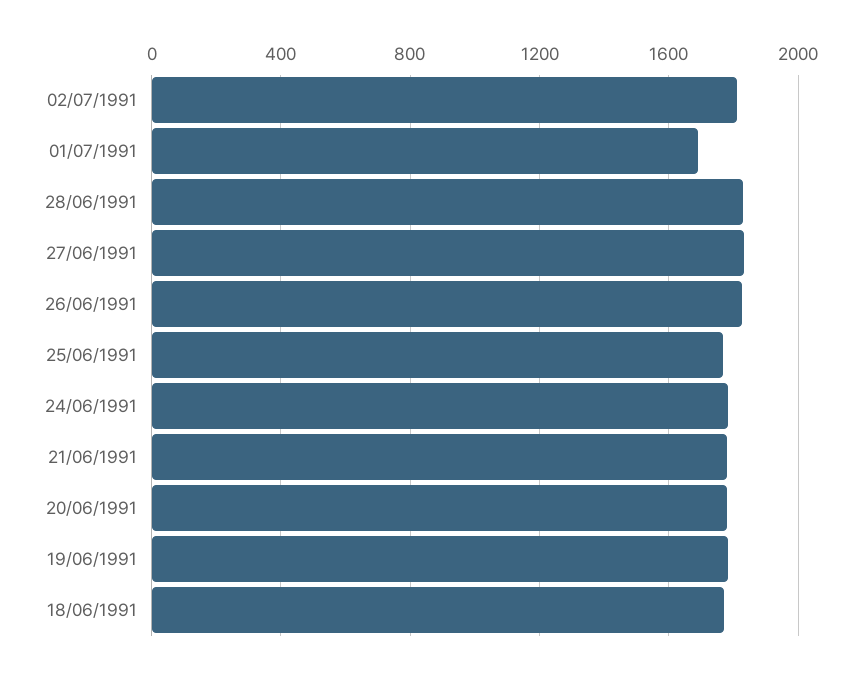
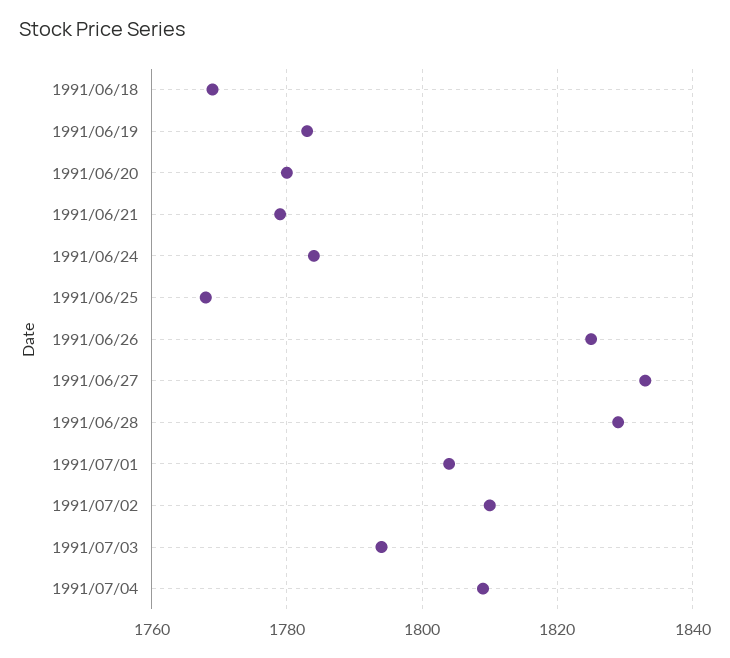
01/07/1991: 1700 -> 1805
1991/07/03: none -> 1795
1991/07/04: none -> 1810

